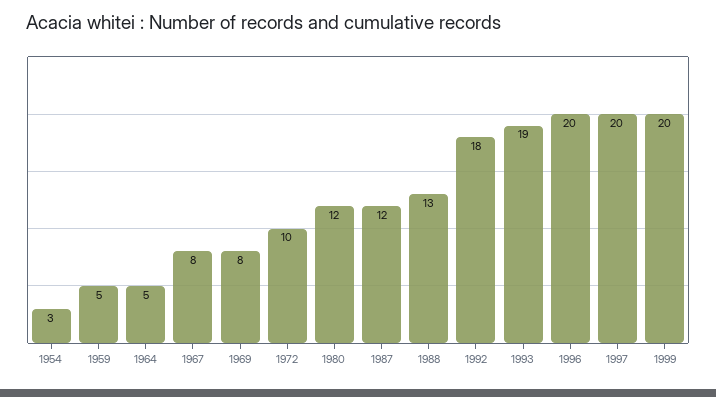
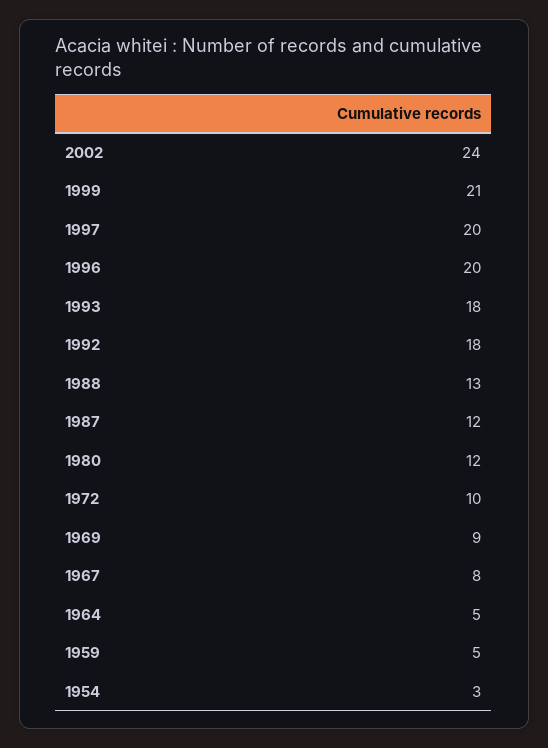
1969: 8 -> 9
1993: 19 -> 18
1999: 20 -> 21
2002: none -> 24

